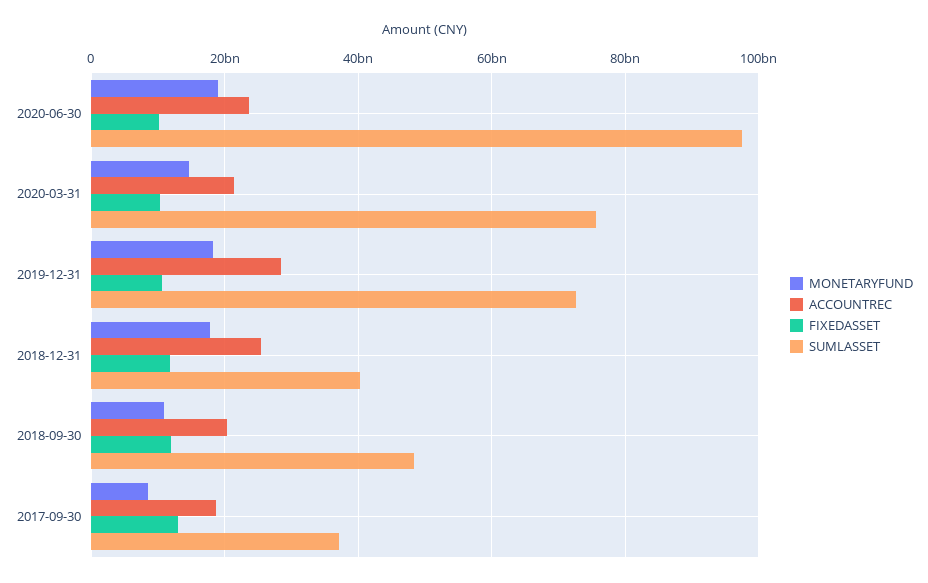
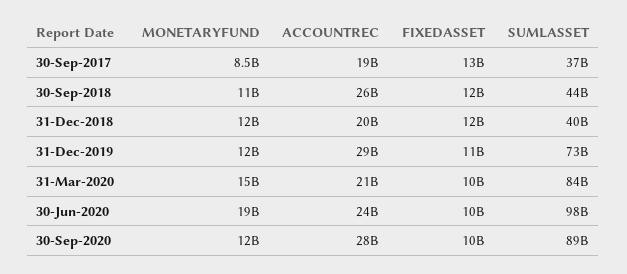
SUMLASSET, 2020-03-31: 76000000000 -> 84000000000
MONETARYFUND, 2019-12-31: 18000000000 -> 12000000000
MONETARYFUND, 2018-12-31: 18000000000 -> 12000000000
ACCOUNTREC, 2018-12-31: 26000000000 -> 20000000000
ACCOUNTREC, 2018-09-30: 20000000000 -> 26000000000
SUMLASSET, 2018-09-30: 48000000000 -> 44000000000
MONETARYFUND, 30-Sep-2020: none -> 12000000000
ACCOUNTREC, 30-Sep-2020: none -> 28000000000
FIXEDASSET, 30-Sep-2020: none -> 10000000000
SUMLASSET, 30-Sep-2020: none -> 89000000000

